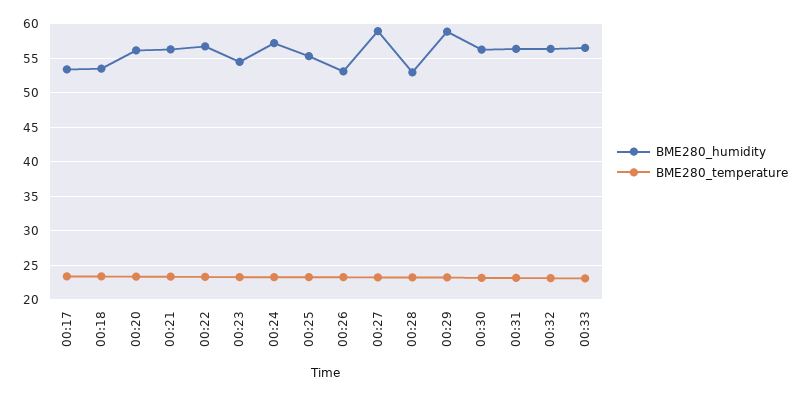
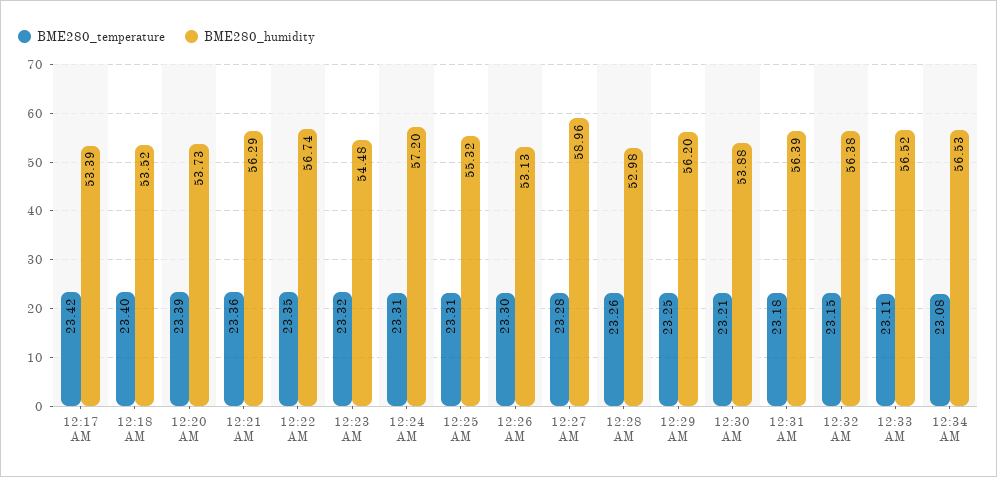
BME280_humidity, 00:20: 56 -> 53.73
BME280_humidity, 00:29: 59 -> 56.2
BME280_humidity, 00:30: 56 -> 53.88
BME280_temperature, 12:34 AM: none -> 23.08
BME280_humidity, 12:34 AM: none -> 56.53

